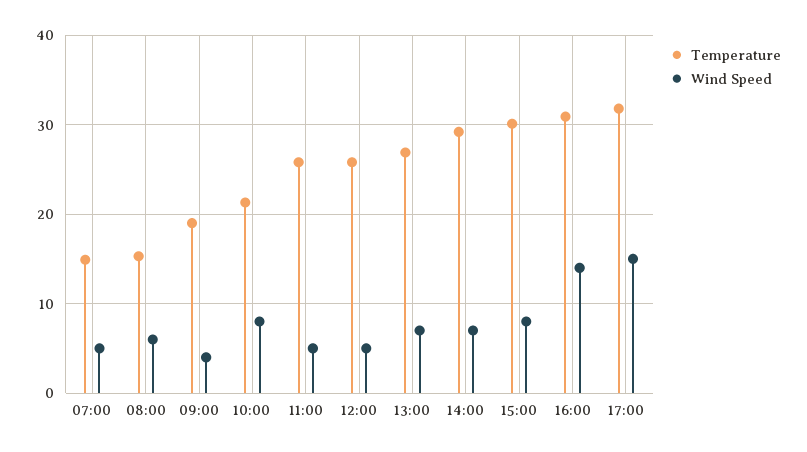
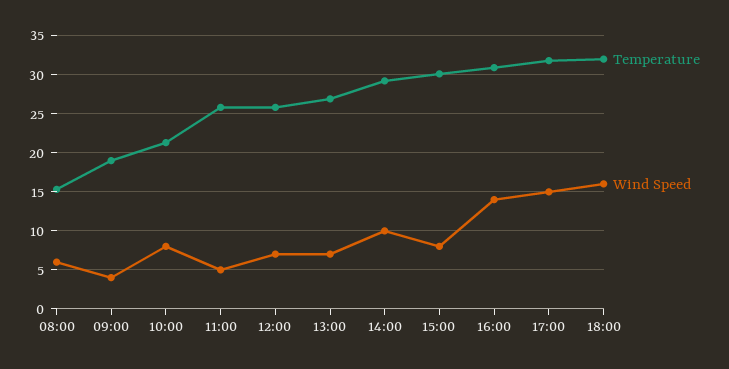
Temperature, 07:00: 15 -> none
Wind Speed, 07:00: 5 -> none
Wind Speed, 12:00: 5 -> 7
Wind Speed, 14:00: 7 -> 10
Temperature, 18:00: none -> 32
Wind Speed, 18:00: none -> 16

